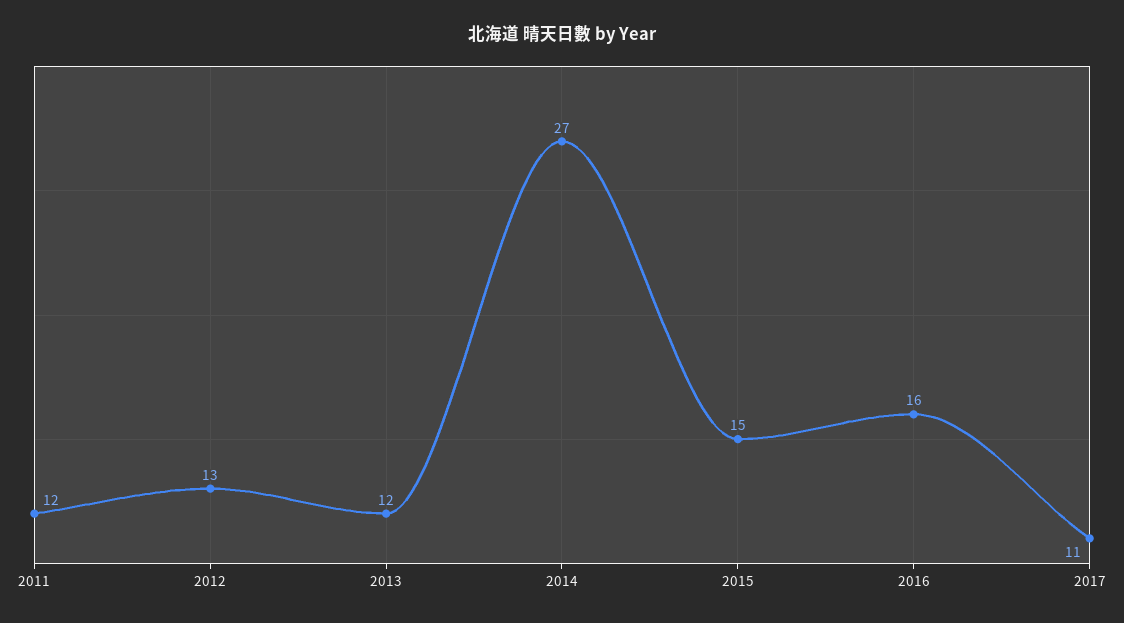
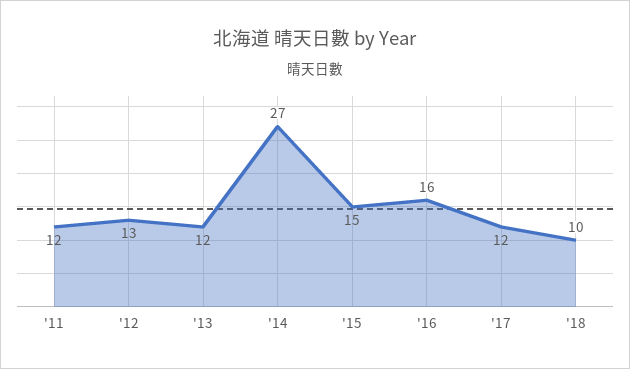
2017: 11 -> 12
'18: none -> 10

